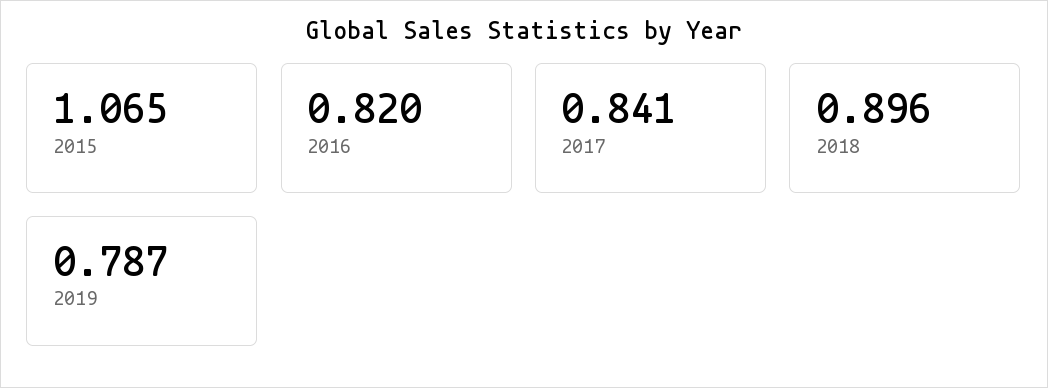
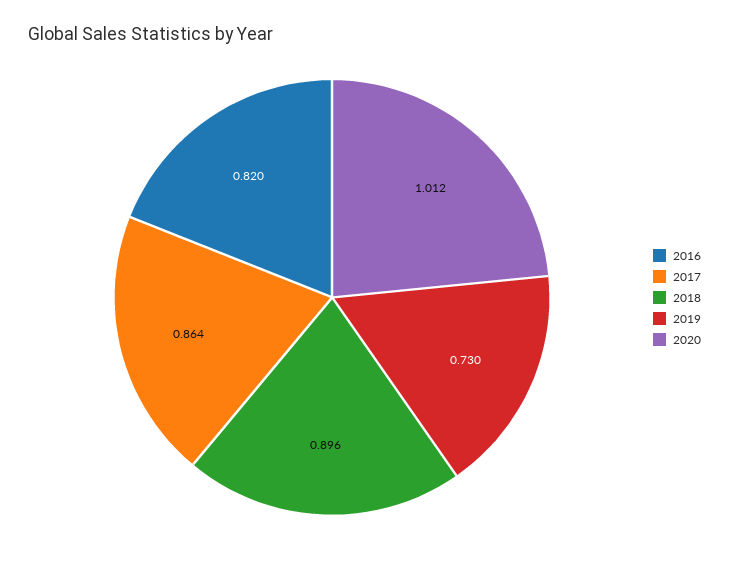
2015: 1.065 -> none
2017: 0.841 -> 0.864
2019: 0.787 -> 0.73
2020: none -> 1.012

